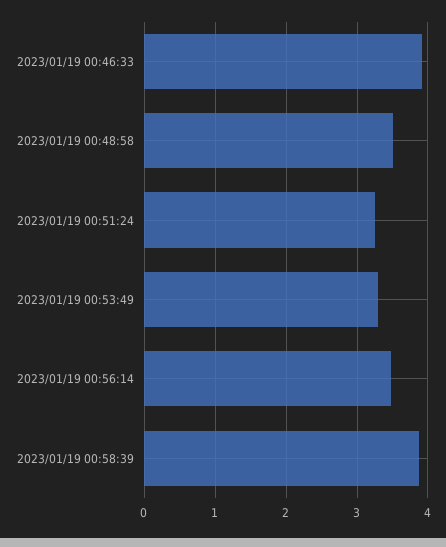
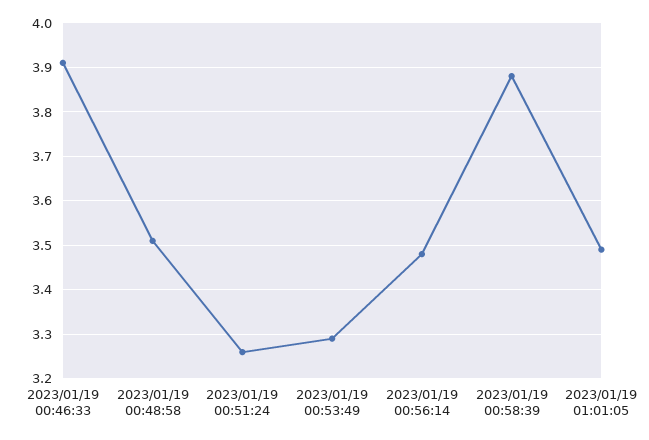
2023/01/19 01:01:05: none -> 3.5

